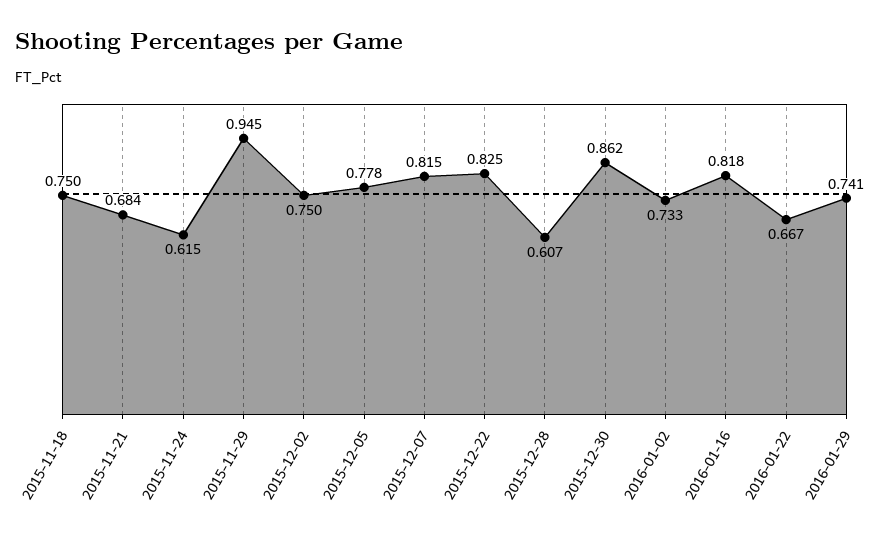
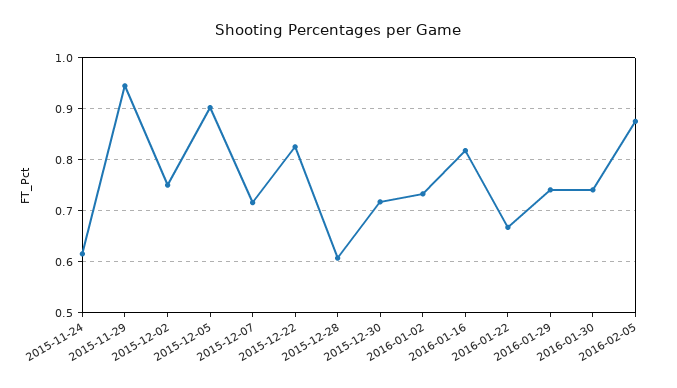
2015-11-18: 0.75 -> none
2015-11-21: 0.684 -> none
2015-12-05: 0.778 -> 0.9
2015-12-07: 0.815 -> 0.72
2015-12-30: 0.862 -> 0.72
2016-01-30: none -> 0.74
2016-02-05: none -> 0.88

